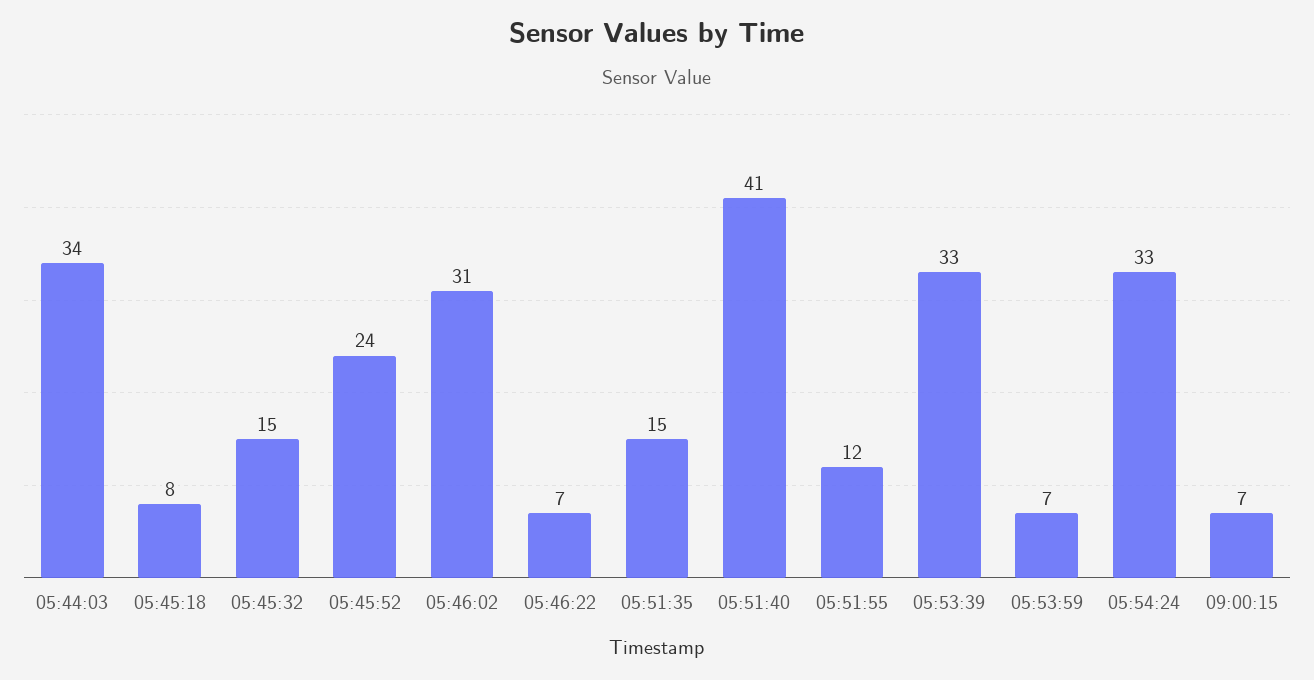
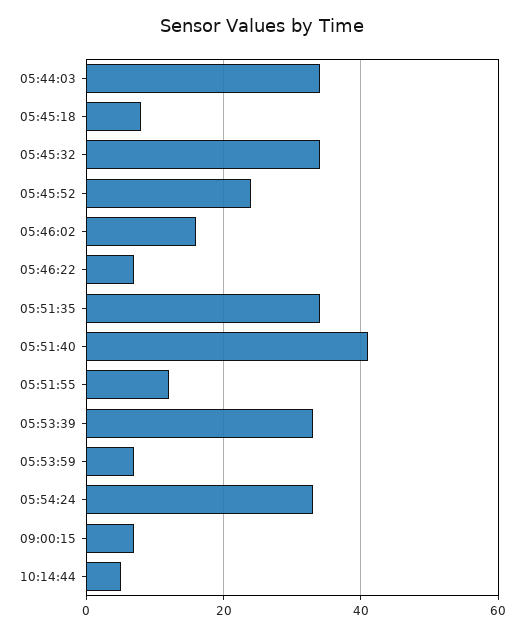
05:45:32: 15 -> 35
05:46:02: 31 -> 15
05:51:35: 15 -> 35
10:14:44: none -> 5

